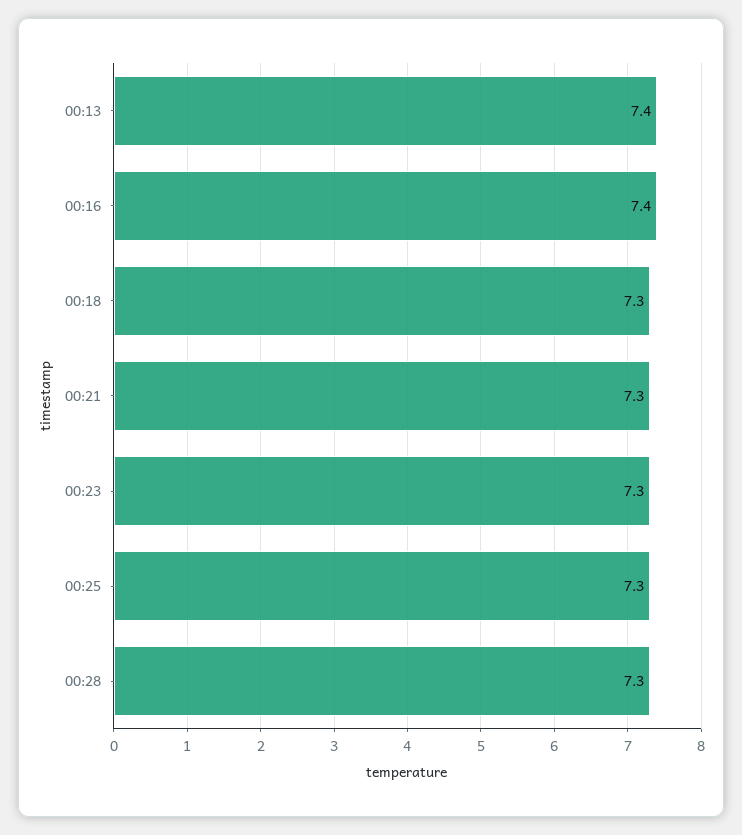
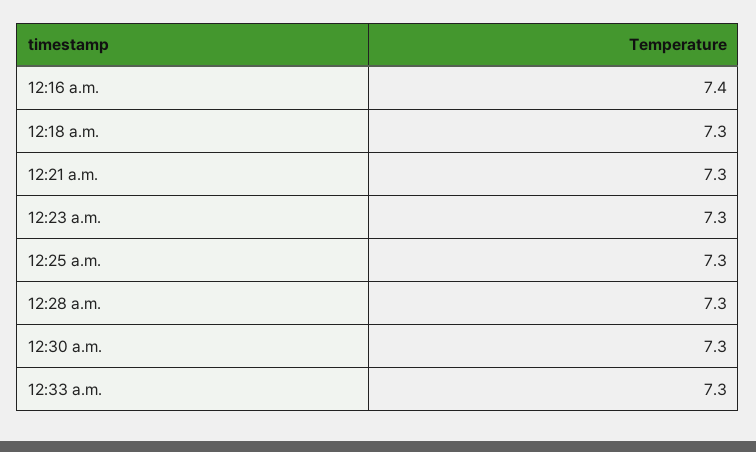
00:13: 7.4 -> none
12:30 a.m.: none -> 7.3
12:33 a.m.: none -> 7.3

